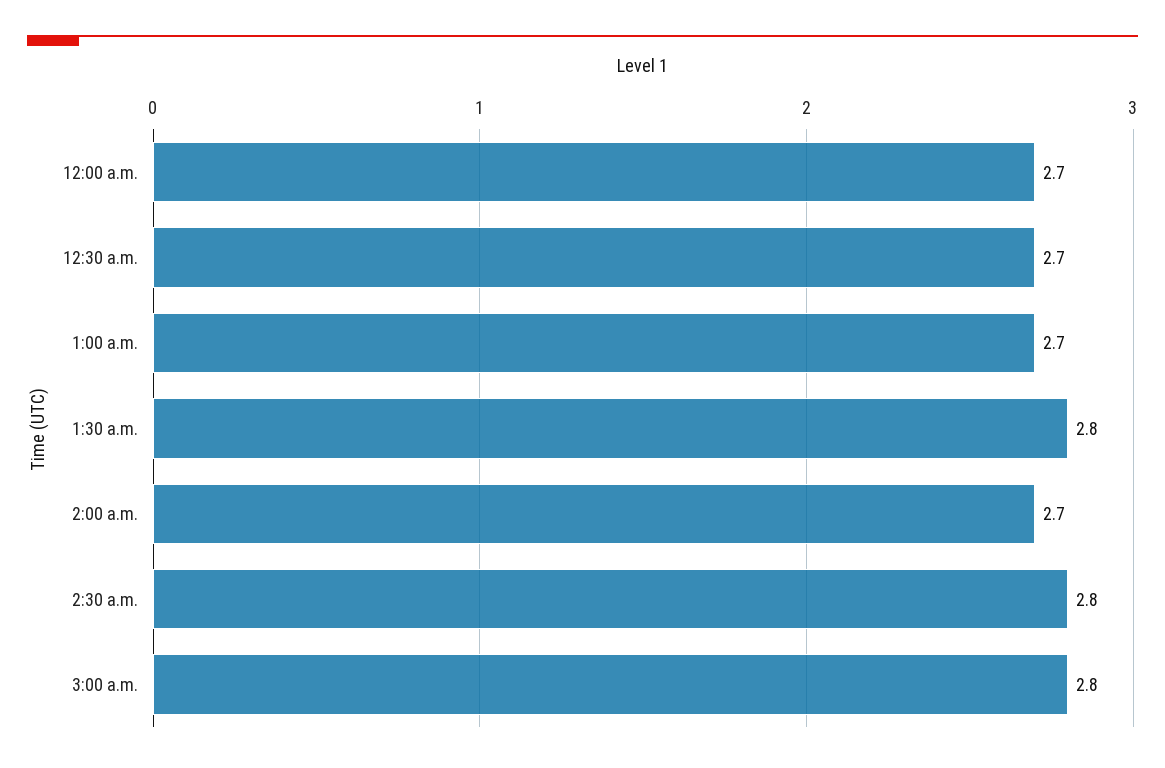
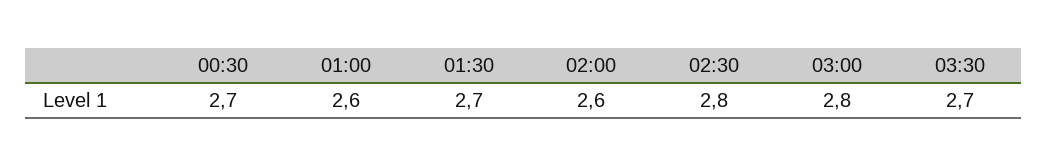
12:00 a.m.: 2.7 -> none
1:00 a.m.: 2.7 -> 2.6
1:30 a.m.: 2.8 -> 2.7
2:00 a.m.: 2.7 -> 2.6
03:30: none -> 2.7

